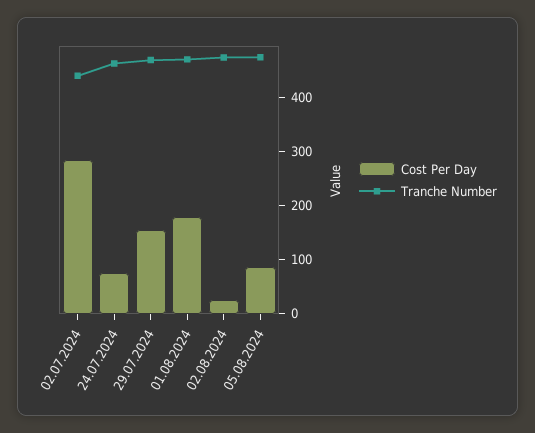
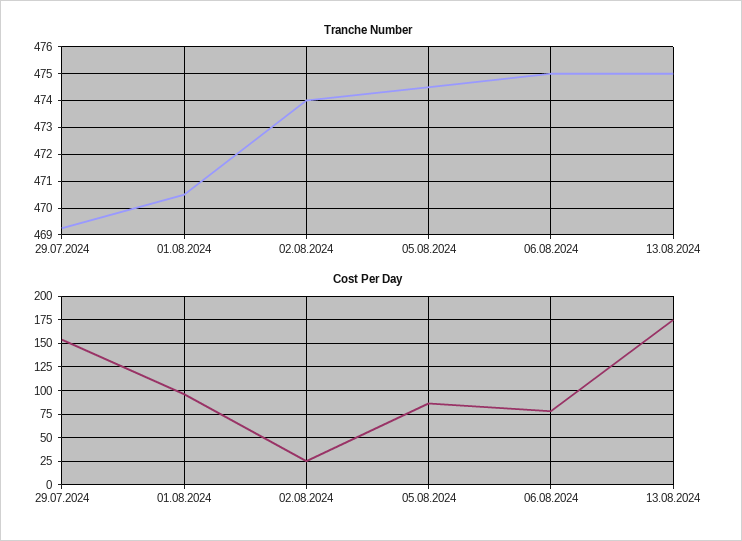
Cost Per Day, 02.07.2024: 280 -> none
Tranche Number, 02.07.2024: 440 -> none
Cost Per Day, 24.07.2024: 80 -> none
Tranche Number, 24.07.2024: 460 -> none
Cost Per Day, 01.08.2024: 180 -> 100
Tranche Number, 06.08.2024: none -> 475
Tranche Number, 13.08.2024: none -> 475
Cost Per Day, 06.08.2024: none -> 75
Cost Per Day, 13.08.2024: none -> 175

